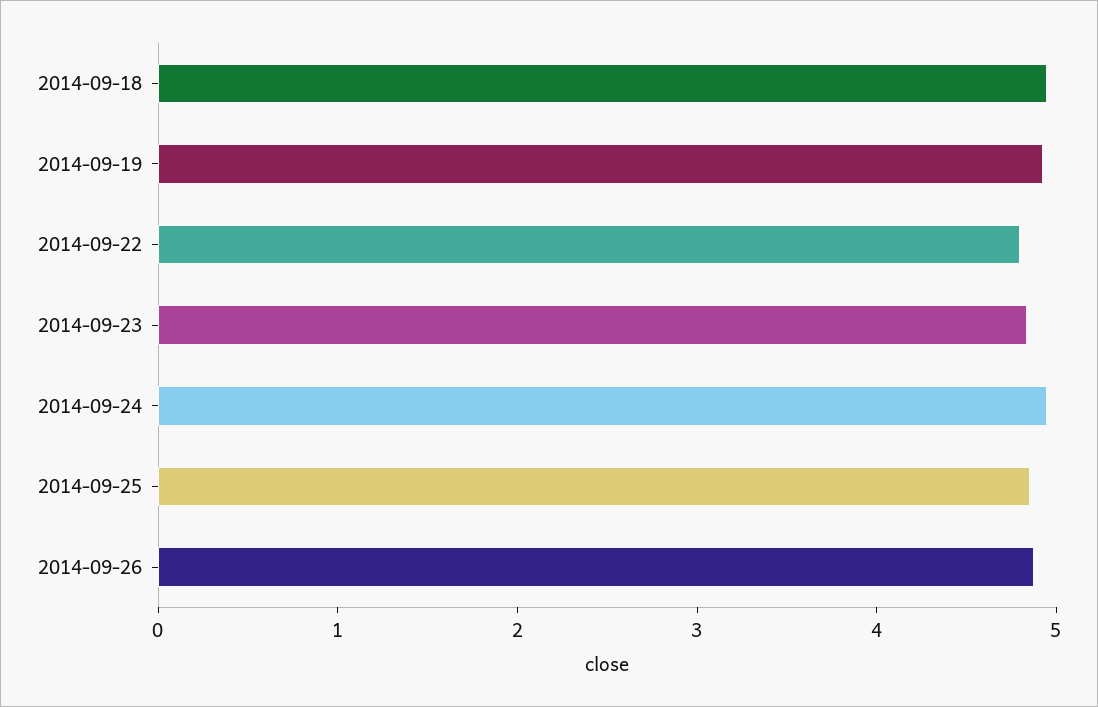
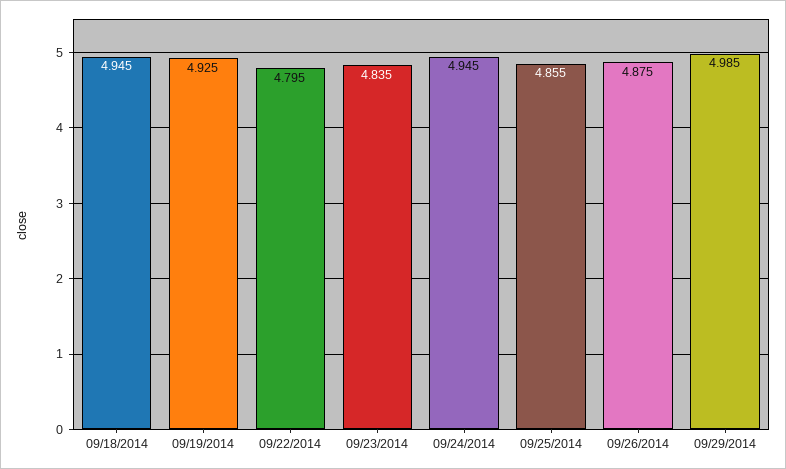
09/29/2014: none -> 4.985

